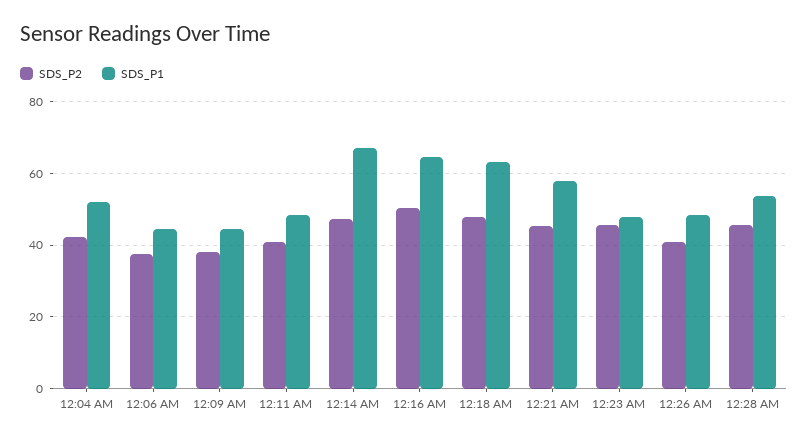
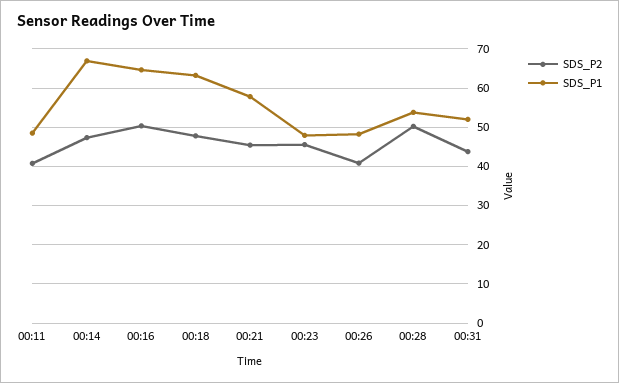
SDS_P2, 12:04 AM: 42 -> none
SDS_P1, 12:04 AM: 52 -> none
SDS_P2, 12:06 AM: 38 -> none
SDS_P1, 12:06 AM: 44 -> none
SDS_P2, 12:09 AM: 38 -> none
SDS_P1, 12:09 AM: 44 -> none
SDS_P2, 12:28 AM: 46 -> 50
SDS_P2, 00:31: none -> 44
SDS_P1, 00:31: none -> 52

